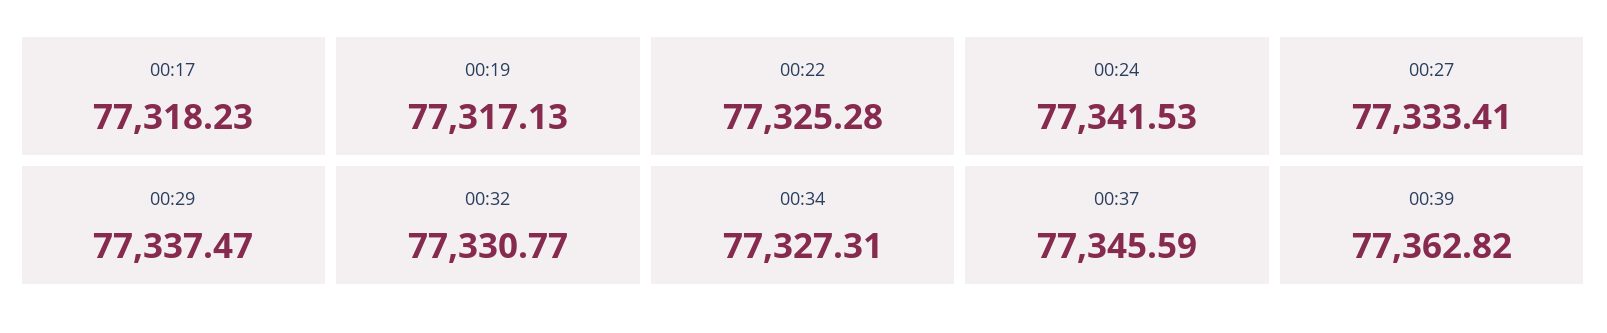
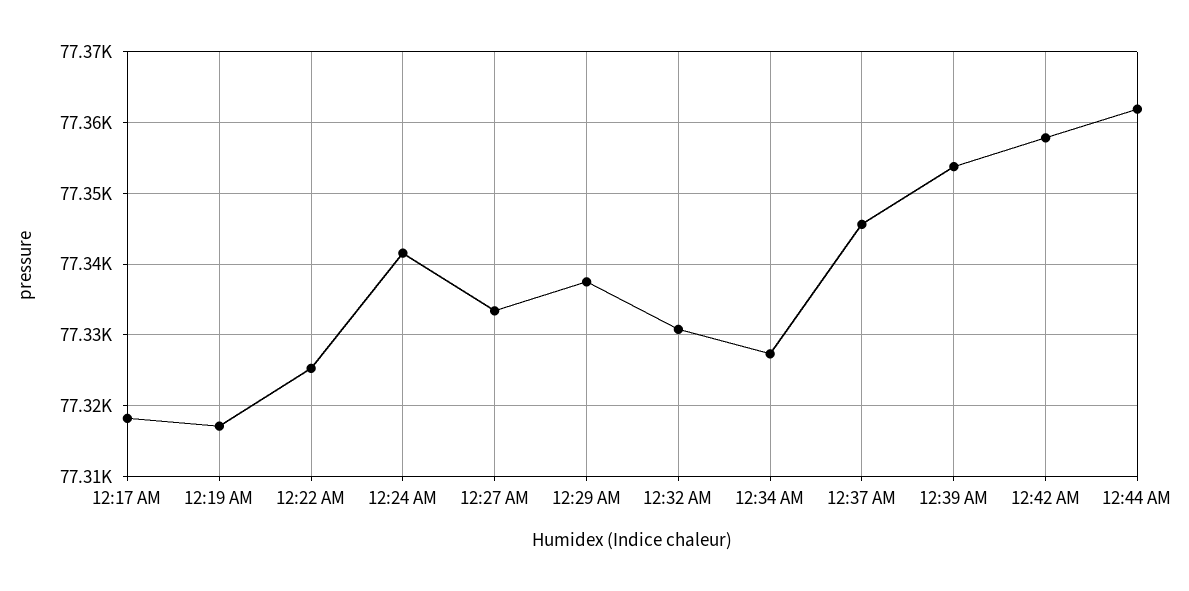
00:39: 77362.82 -> 77354
12:42 AM: none -> 77358
12:44 AM: none -> 77362

